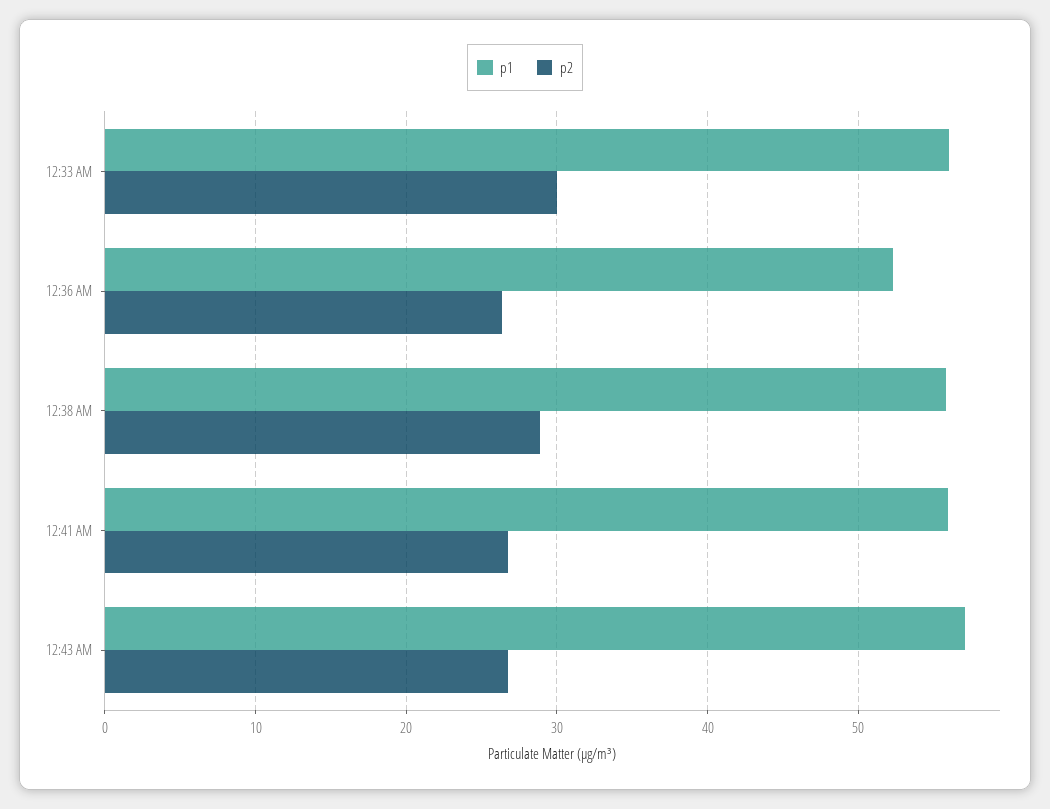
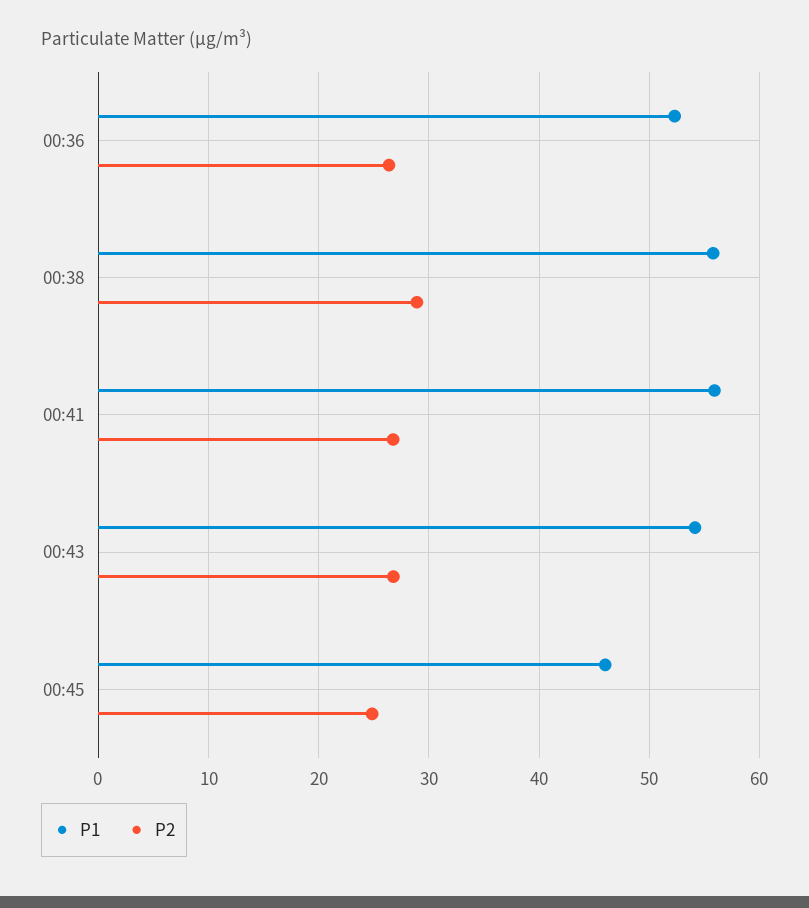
p1, 12:33 AM: 56 -> none
p2, 12:33 AM: 30 -> none
p1, 12:43 AM: 57 -> 54
p1, 00:45: none -> 46
p2, 00:45: none -> 25

